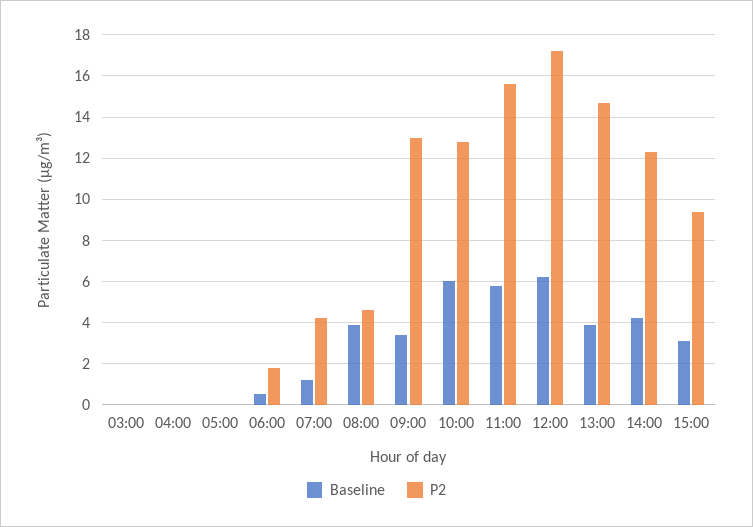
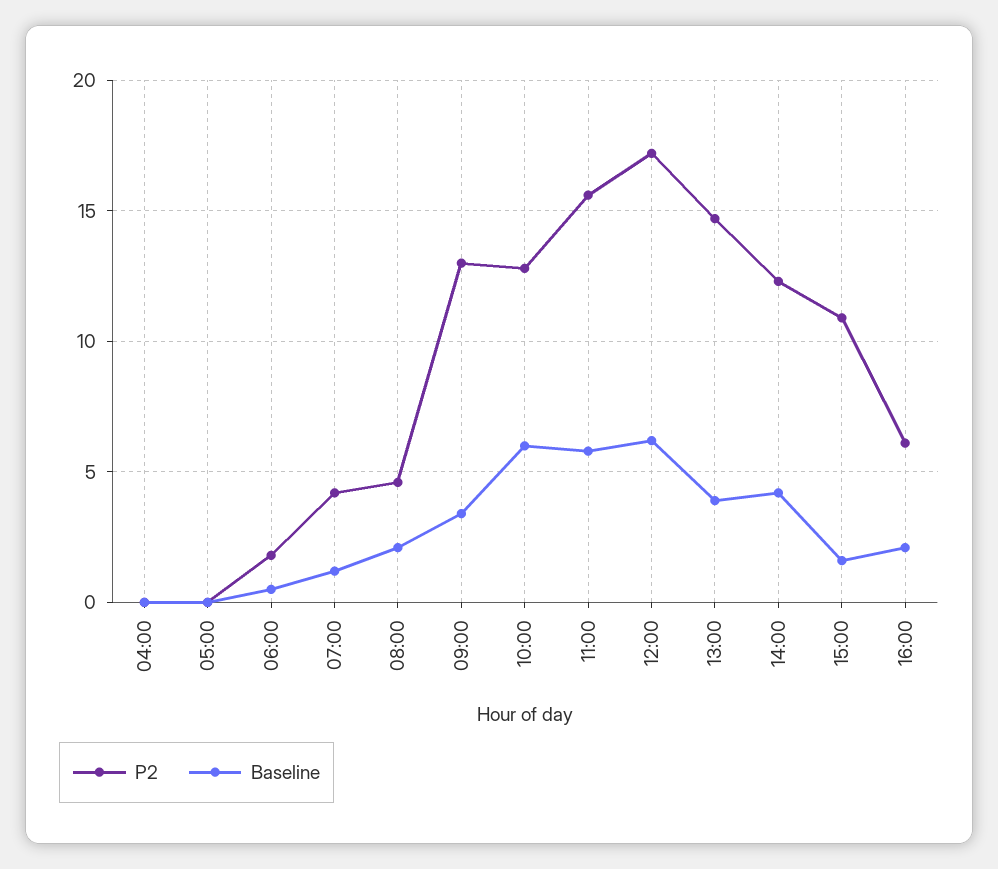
Baseline, 03:00: 0 -> none
P2, 03:00: 0 -> none
Baseline, 08:00: 4 -> 2
Baseline, 15:00: 3 -> 1.5
P2, 15:00: 9.5 -> 11
P2, 16:00: none -> 6
Baseline, 16:00: none -> 2

